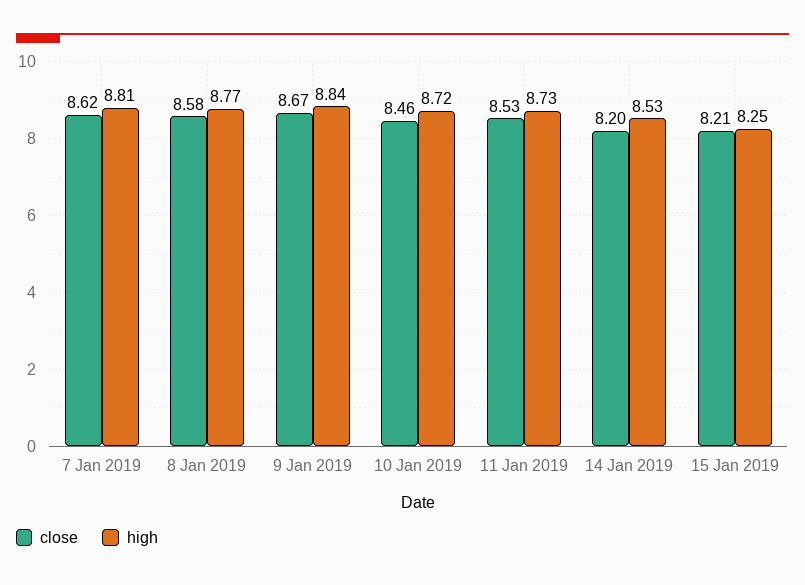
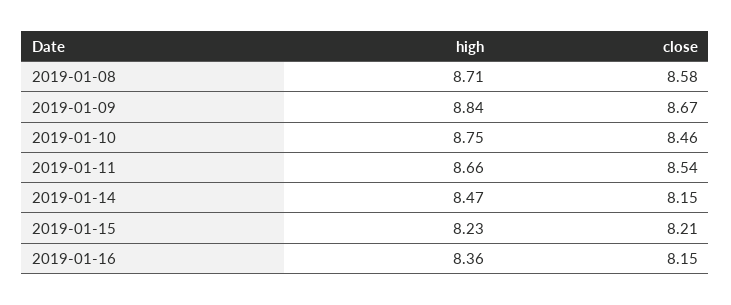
close, 7 Jan 2019: 8.62 -> none
high, 7 Jan 2019: 8.81 -> none
high, 8 Jan 2019: 8.77 -> 8.71
high, 10 Jan 2019: 8.72 -> 8.75
close, 11 Jan 2019: 8.53 -> 8.54
high, 11 Jan 2019: 8.73 -> 8.66
close, 14 Jan 2019: 8.2 -> 8.15
high, 14 Jan 2019: 8.53 -> 8.47
high, 15 Jan 2019: 8.25 -> 8.23
high, 2019-01-16: none -> 8.36
close, 2019-01-16: none -> 8.15

